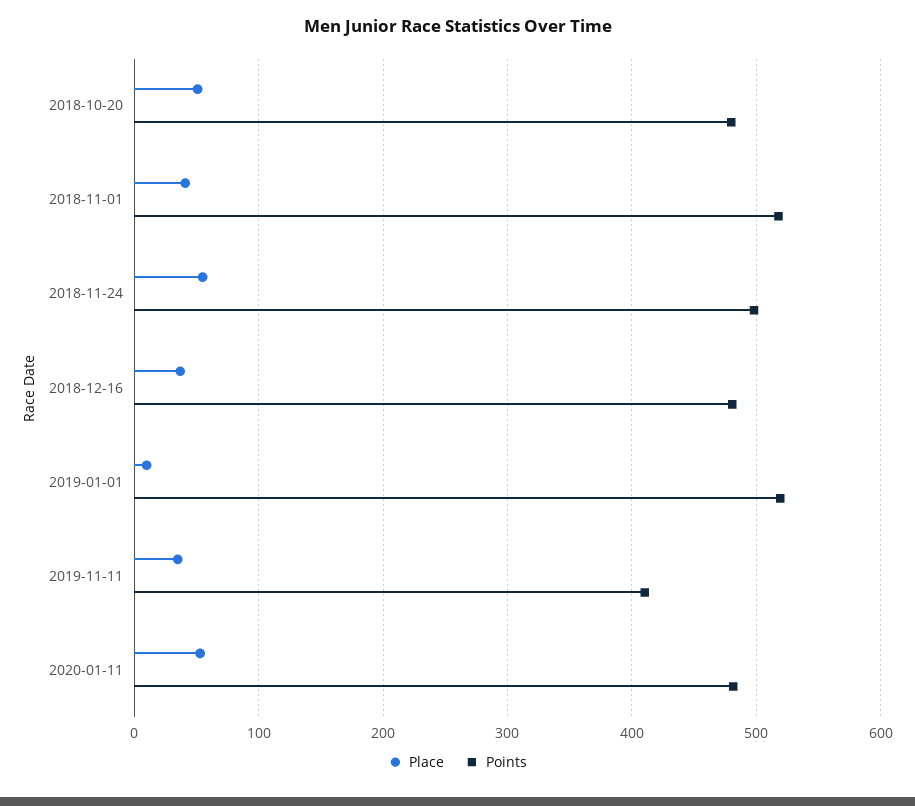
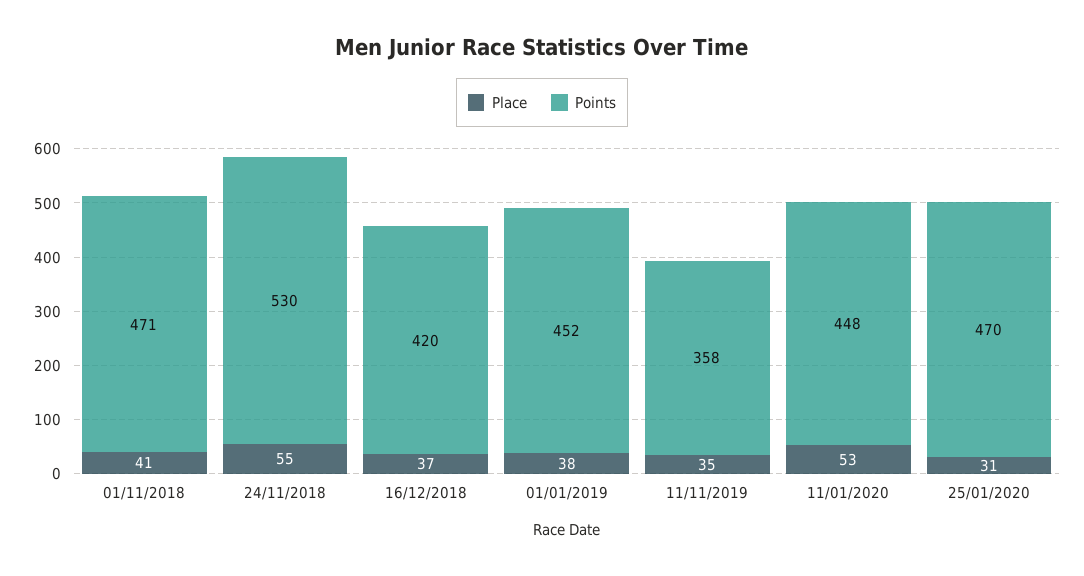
Place, 2018-10-20: 50 -> none
Points, 2018-10-20: 480 -> none
Points, 2018-11-01: 520 -> 471
Points, 2018-11-24: 500 -> 530
Points, 2018-12-16: 480 -> 420
Place, 2019-01-01: 10 -> 38
Points, 2019-01-01: 520 -> 452
Points, 2019-11-11: 410 -> 358
Points, 2020-01-11: 480 -> 448
Place, 25/01/2020: none -> 31
Points, 25/01/2020: none -> 470

